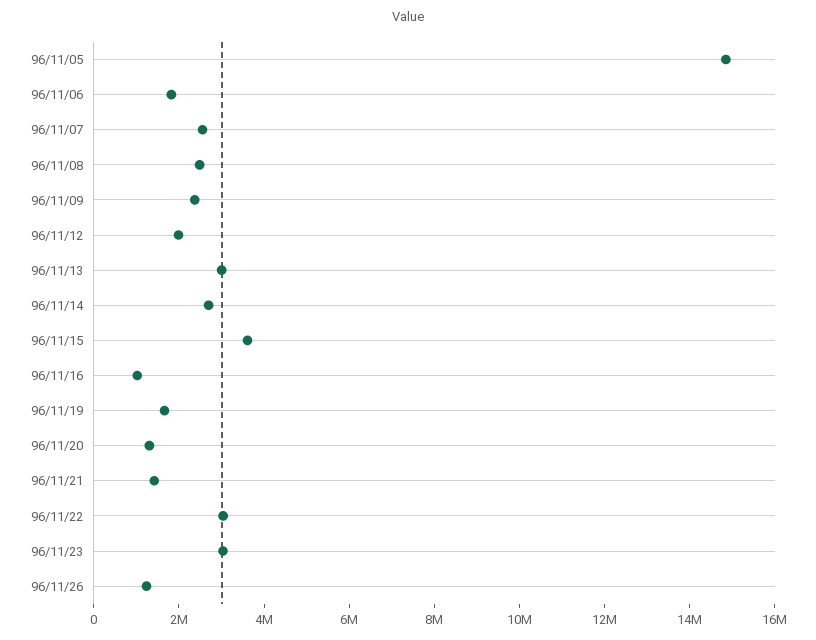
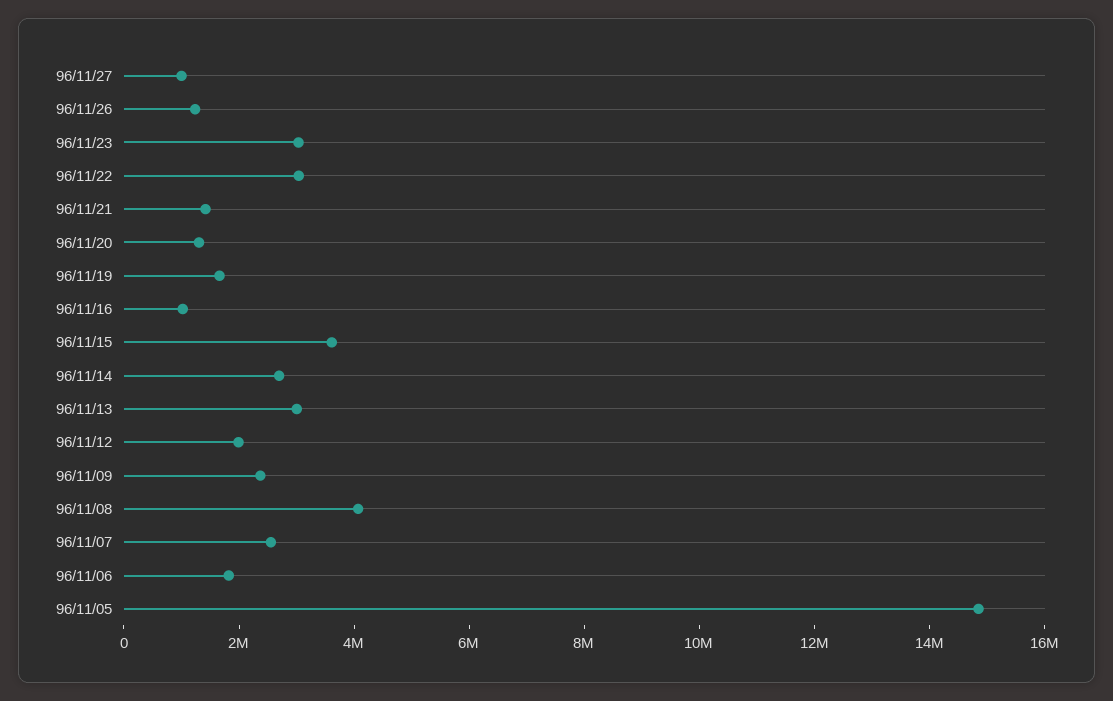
96/11/08: 2500000 -> 4000000
96/11/27: none -> 1000000

